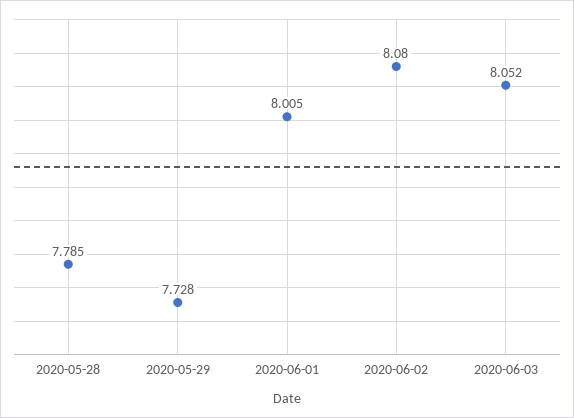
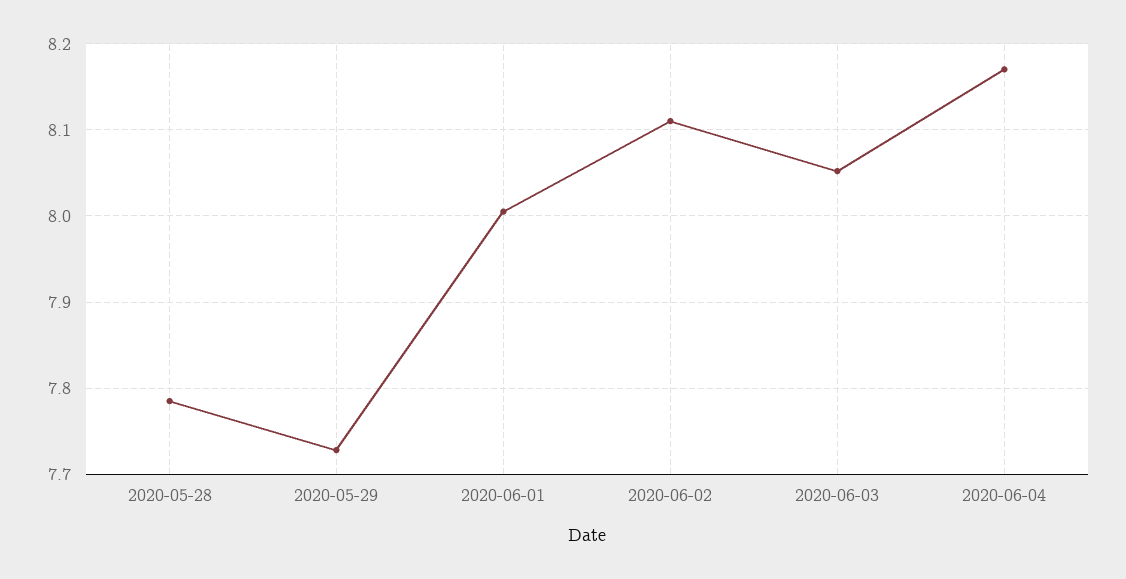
2020-06-02: 8.08 -> 8.11
2020-06-04: none -> 8.17

